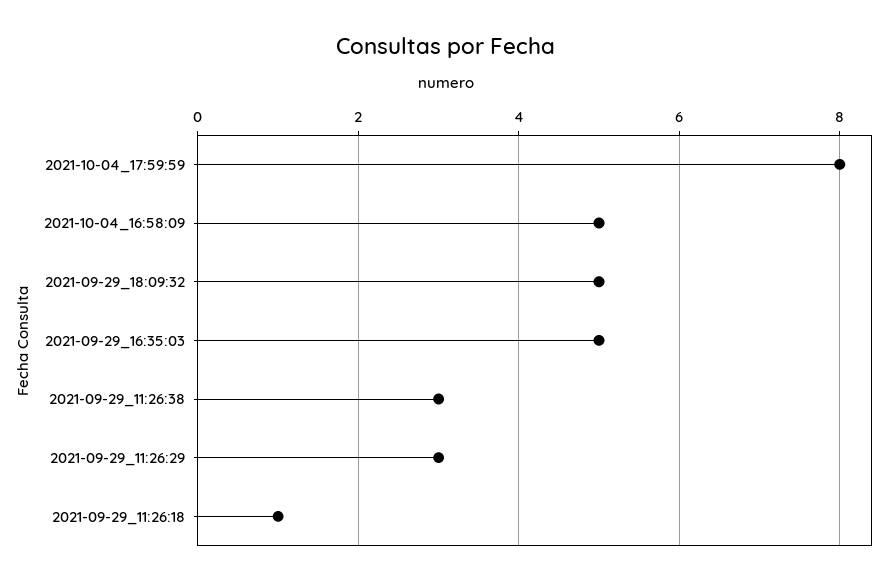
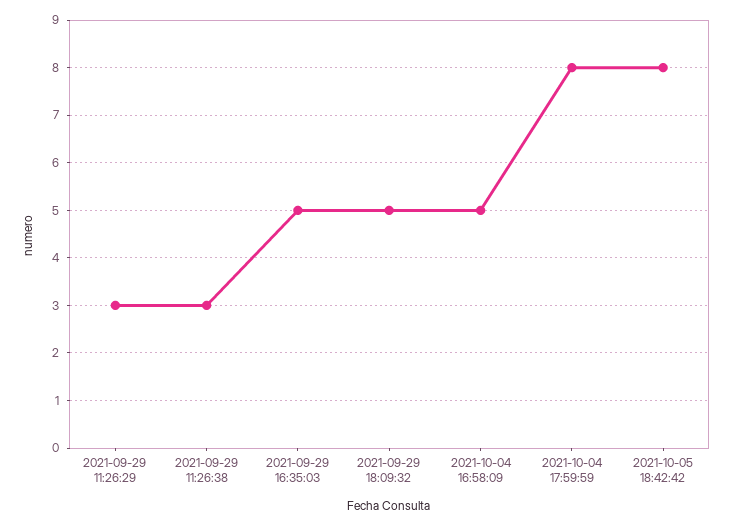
2021-09-29_11:26:18: 1 -> none
2021-10-05 18:42:42: none -> 8

